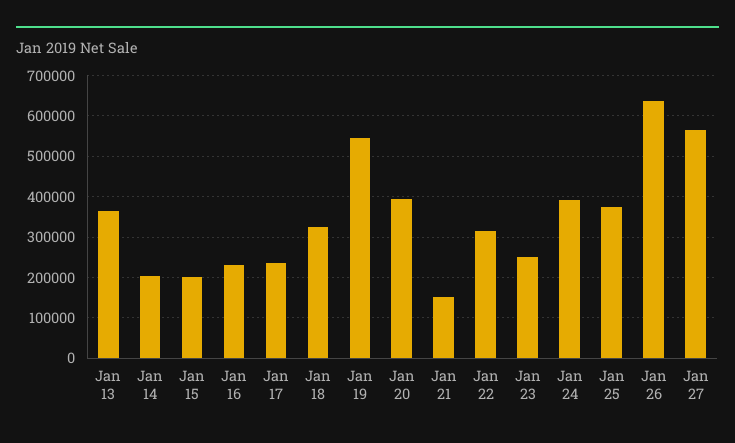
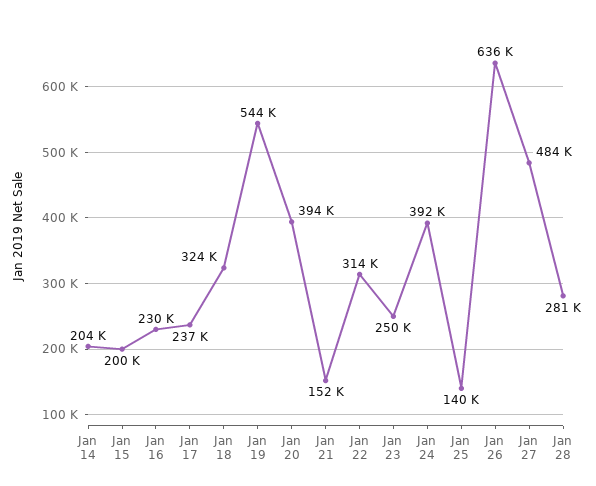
Jan 13: 360000 -> none
Jan 25: 380000 -> 140000
Jan 27: 560000 -> 484000
Jan 28: none -> 281000

